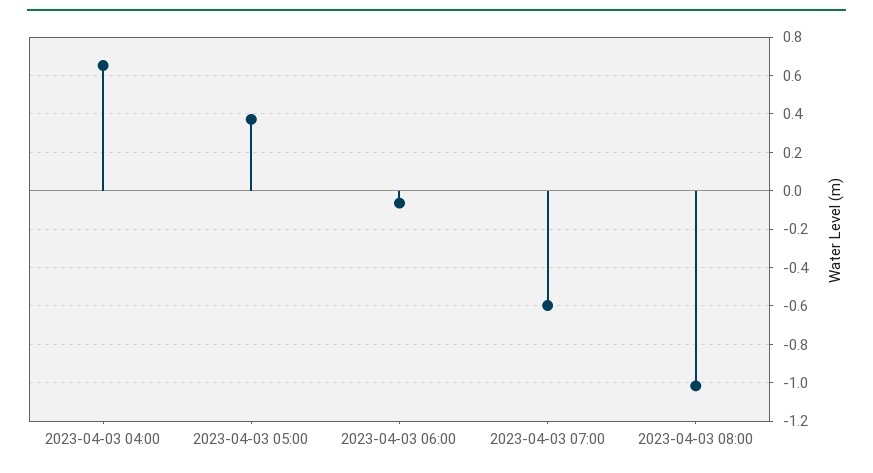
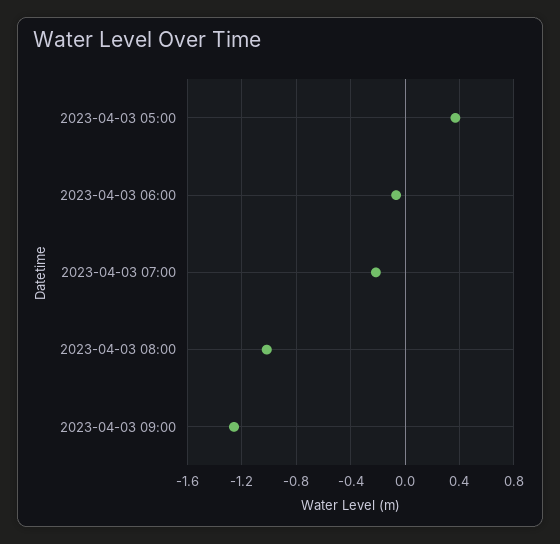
2023-04-03 04:00: 0.65 -> none
2023-04-03 07:00: -0.6 -> -0.2
2023-04-03 09:00: none -> -1.25

